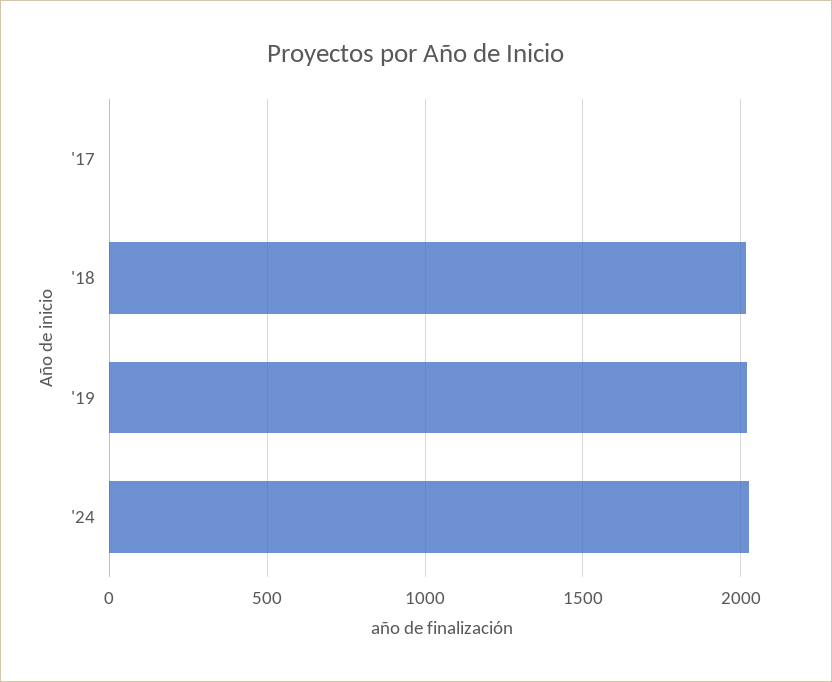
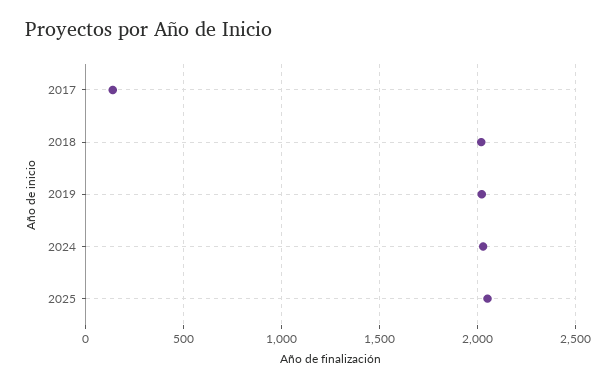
'17: 0 -> 150
2025: none -> 2050

